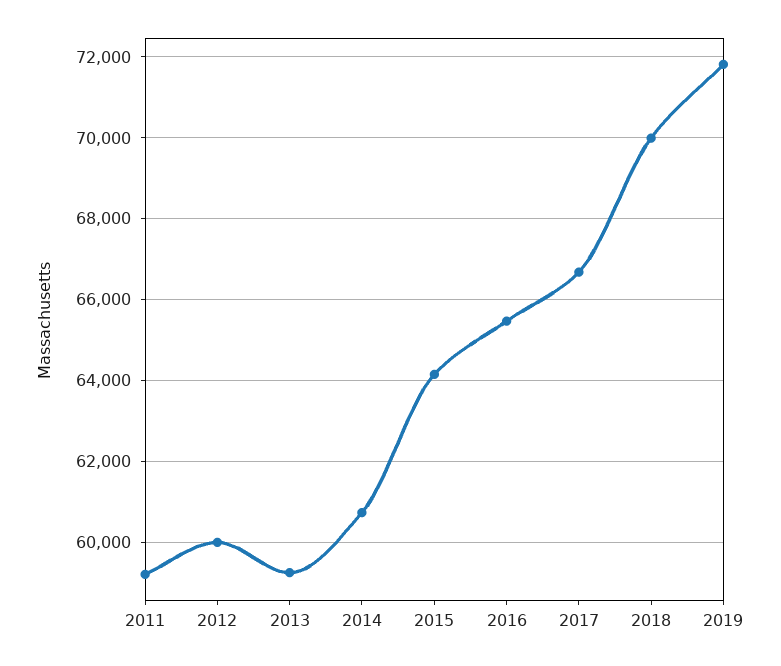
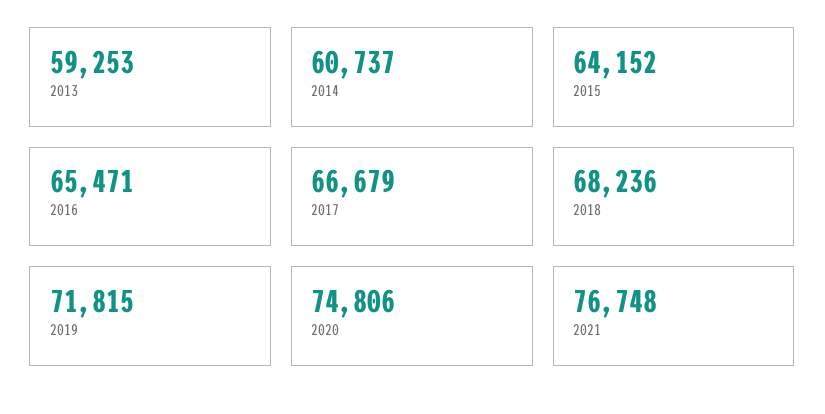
2011: 59200 -> none
2012: 60000 -> none
2018: 70000 -> 68236
2020: none -> 74806
2021: none -> 76748

